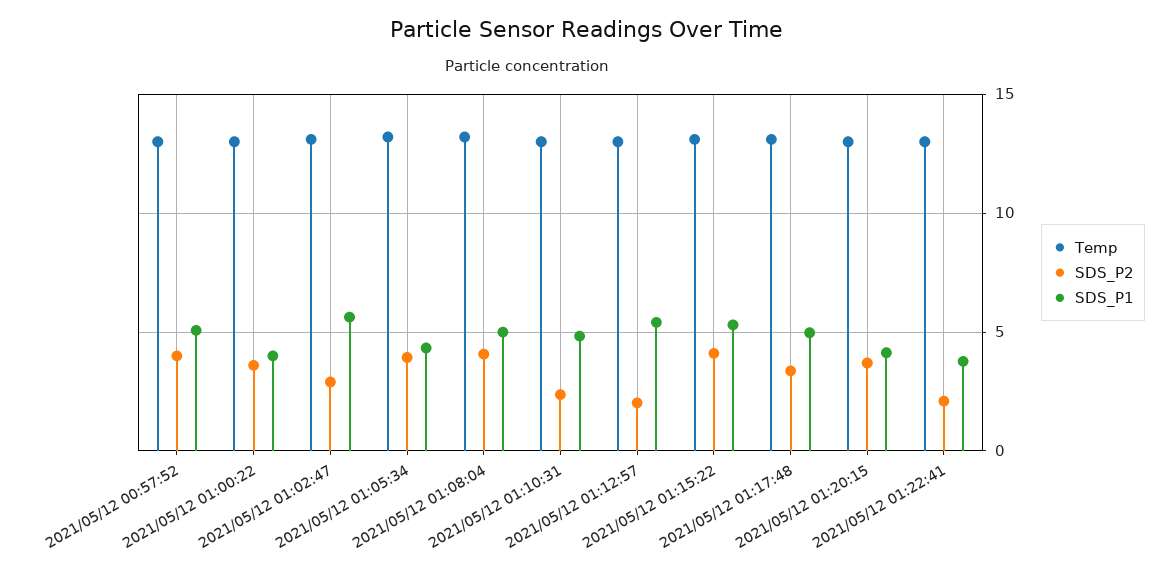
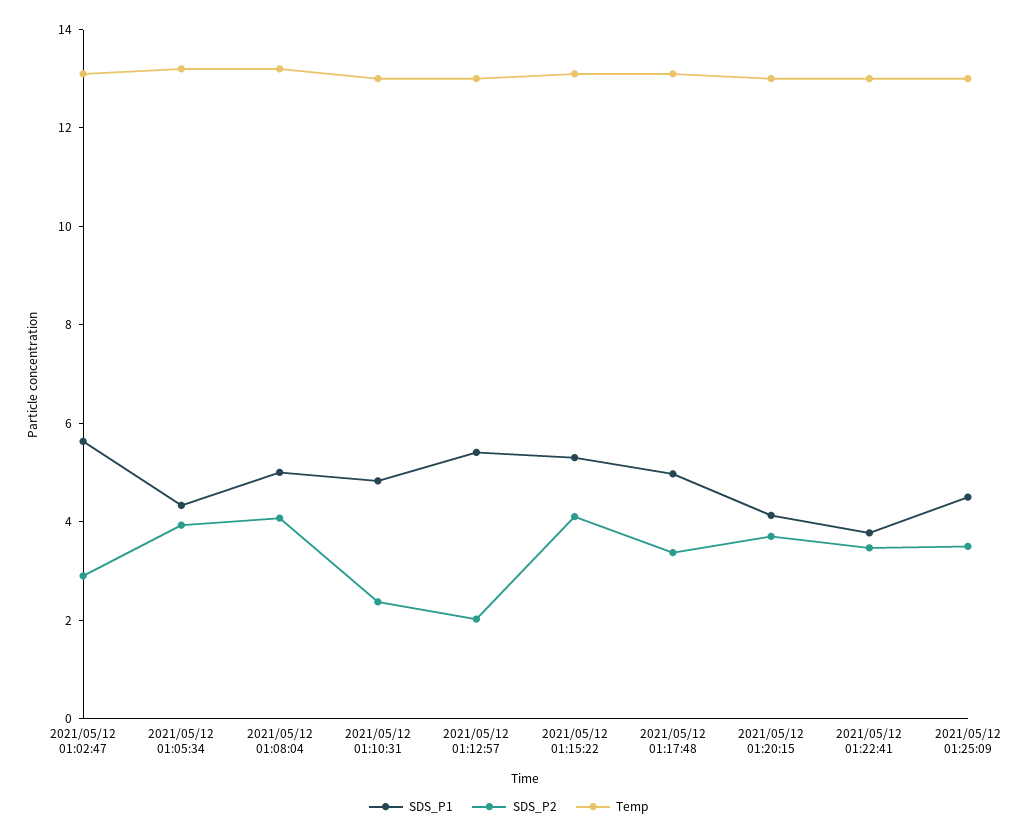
Temp, 2021/05/12 00:57:52: 13 -> none
SDS_P2, 2021/05/12 00:57:52: 4 -> none
SDS_P1, 2021/05/12 00:57:52: 5 -> none
Temp, 2021/05/12 01:00:22: 13 -> none
SDS_P2, 2021/05/12 01:00:22: 3.5 -> none
SDS_P1, 2021/05/12 01:00:22: 4 -> none
SDS_P2, 2021/05/12 01:22:41: 2 -> 3.5
SDS_P1, 2021/05/12 01:25:09: none -> 4.5
SDS_P2, 2021/05/12 01:25:09: none -> 3.5
Temp, 2021/05/12 01:25:09: none -> 13

